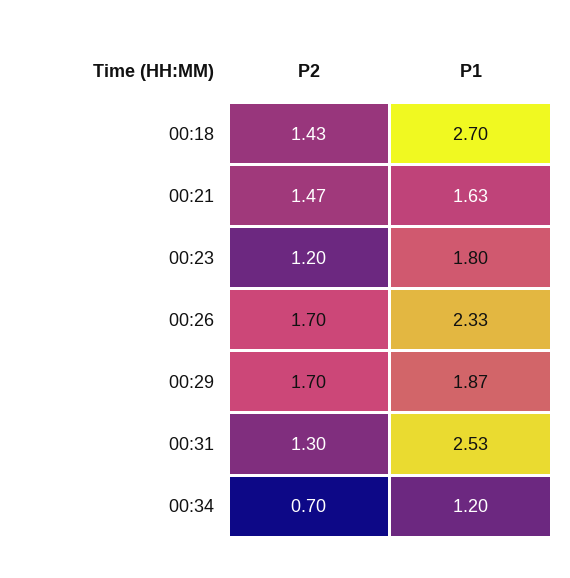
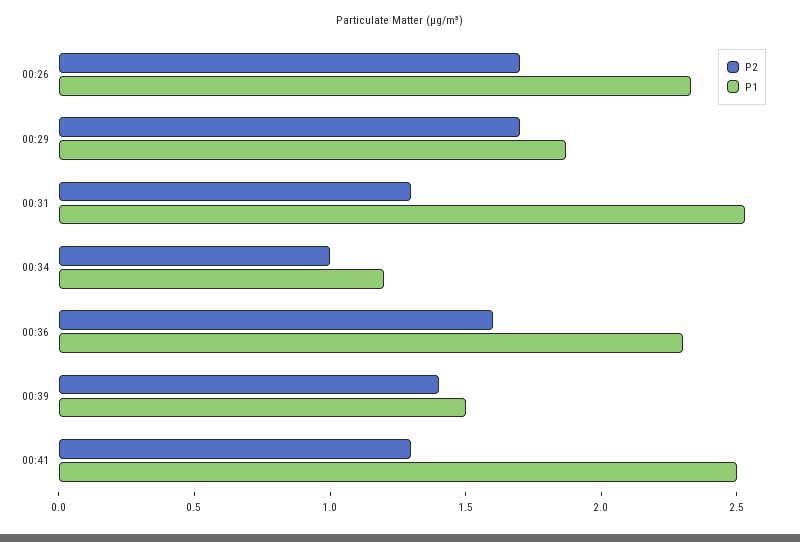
P2, 00:18: 1.43 -> none
P1, 00:18: 2.7 -> none
P2, 00:21: 1.47 -> none
P1, 00:21: 1.63 -> none
P2, 00:23: 1.2 -> none
P1, 00:23: 1.8 -> none
P2, 00:34: 0.7 -> 1
P2, 00:36: none -> 1.6
P1, 00:36: none -> 2.3
P2, 00:39: none -> 1.4
P1, 00:39: none -> 1.5
P2, 00:41: none -> 1.3
P1, 00:41: none -> 2.5

